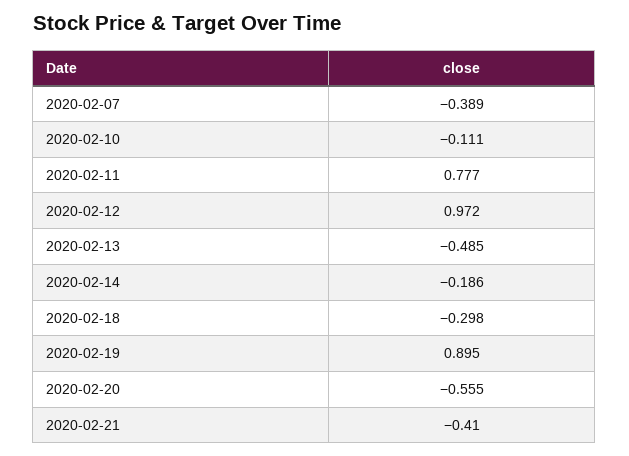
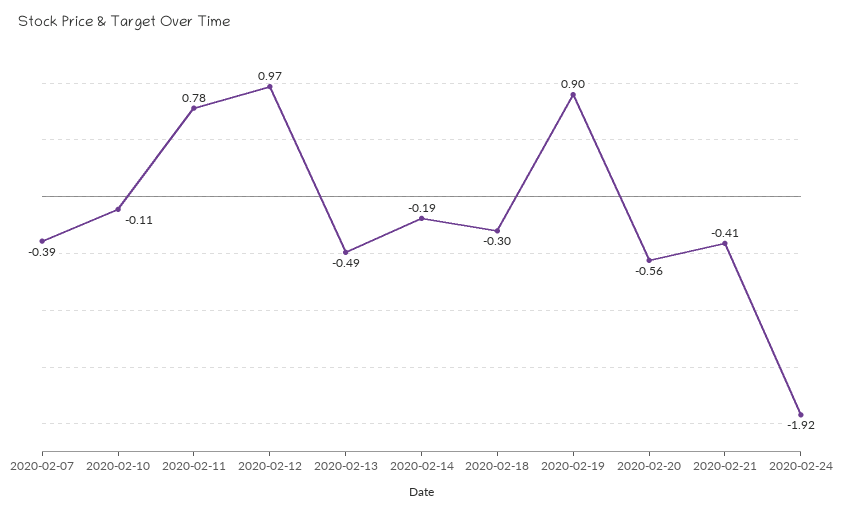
2020-02-24: none -> -1.92

